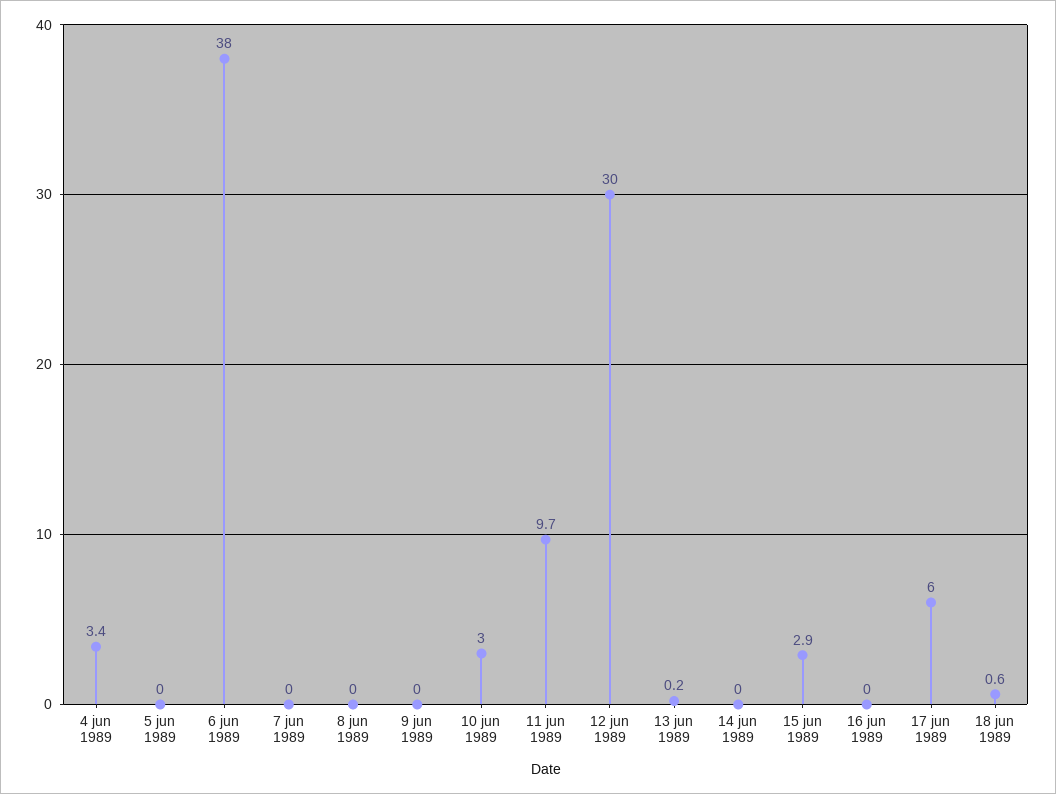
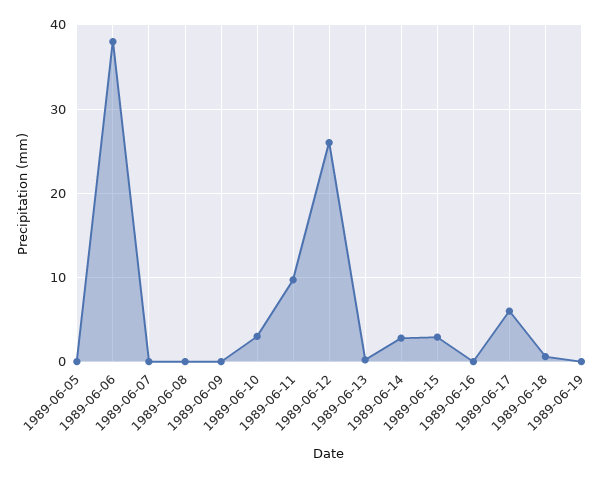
4 jun 1989: 3.4 -> none
12 jun 1989: 30 -> 26
14 jun 1989: 0 -> 3
1989-06-19: none -> 0

